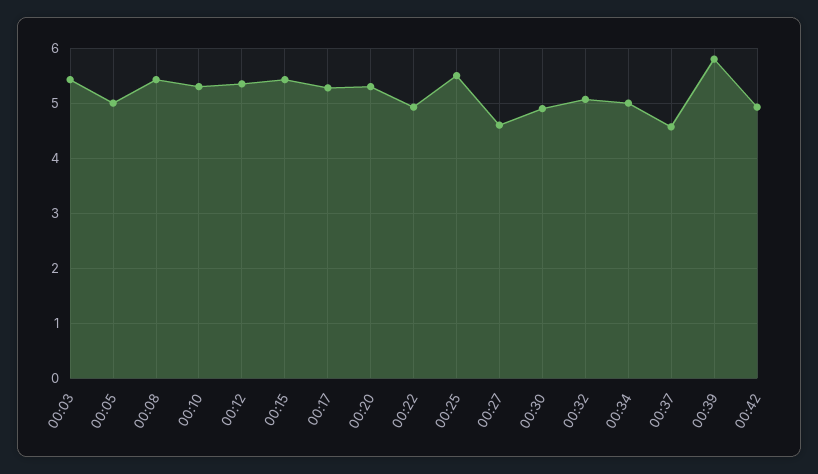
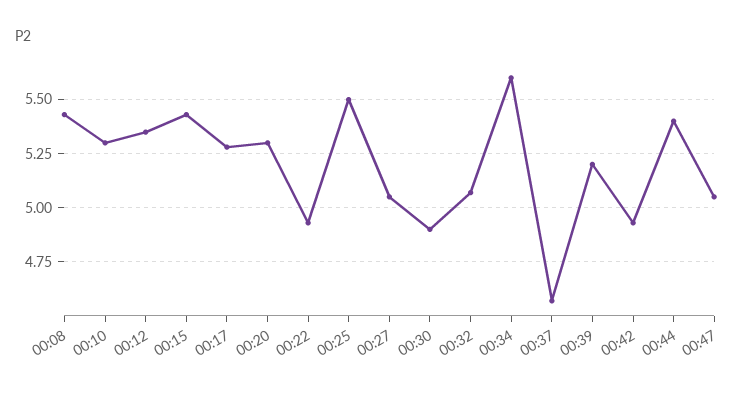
00:03: 5.4 -> none
00:05: 5 -> none
00:27: 4.6 -> 5.05
00:34: 5 -> 5.6
00:39: 5.8 -> 5.2
00:44: none -> 5.4
00:47: none -> 5.05

